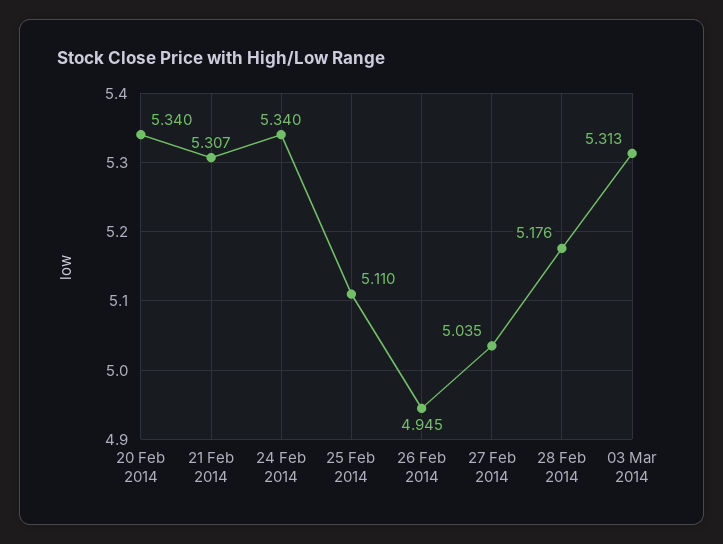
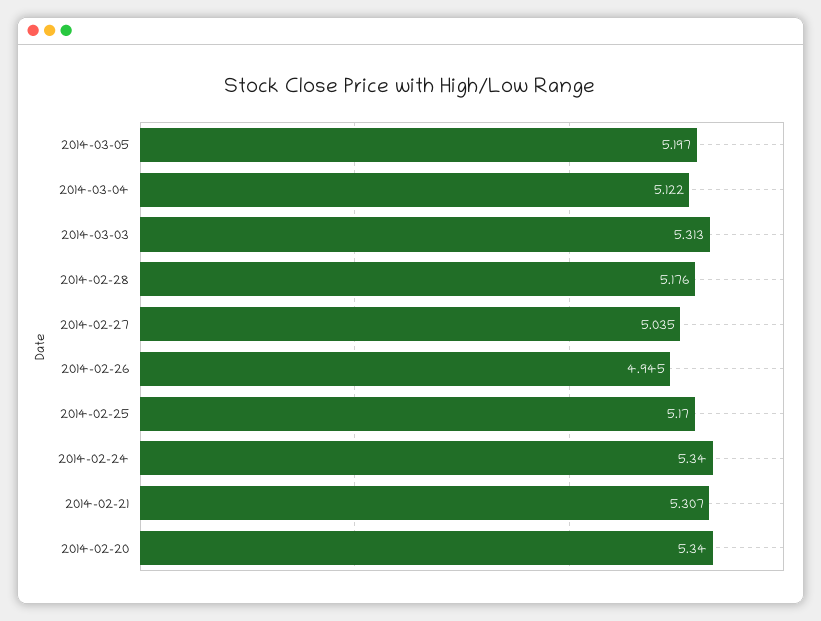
25 Feb 2014: 5.11 -> 5.17
2014-03-05: none -> 5.197
2014-03-04: none -> 5.122

